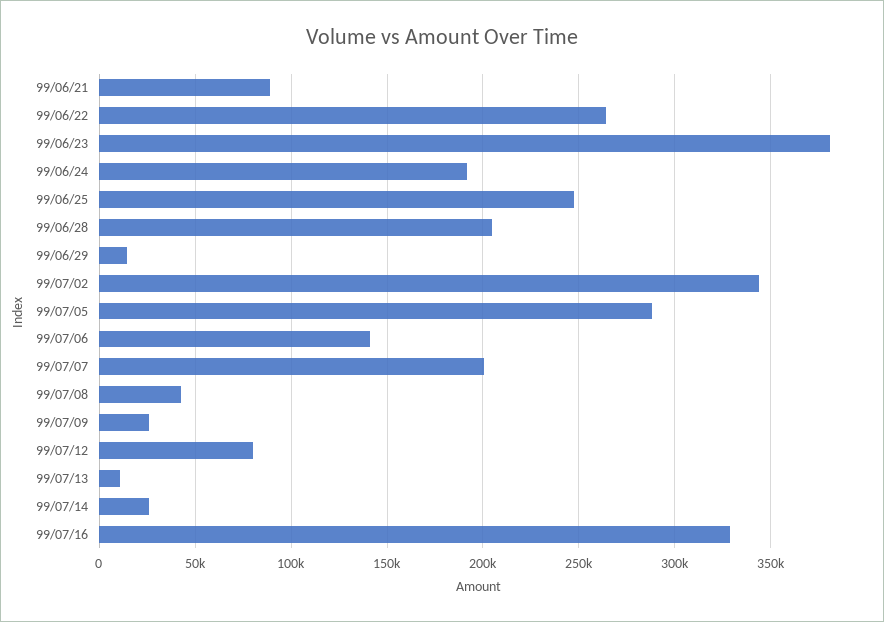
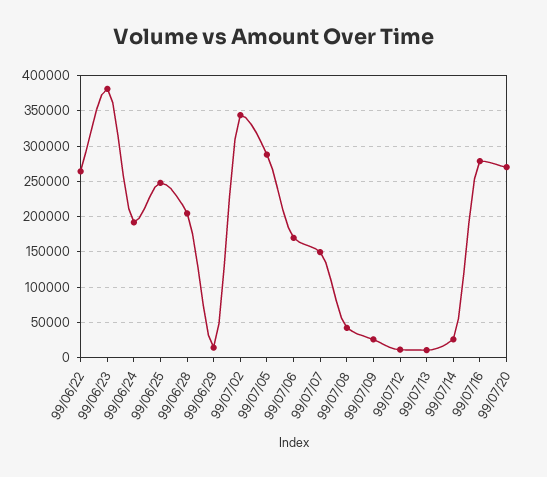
99/06/21: 90000 -> none
99/07/06: 140000 -> 170000
99/07/07: 200000 -> 150000
99/07/12: 80000 -> 10000
99/07/16: 330000 -> 280000
99/07/20: none -> 270000

